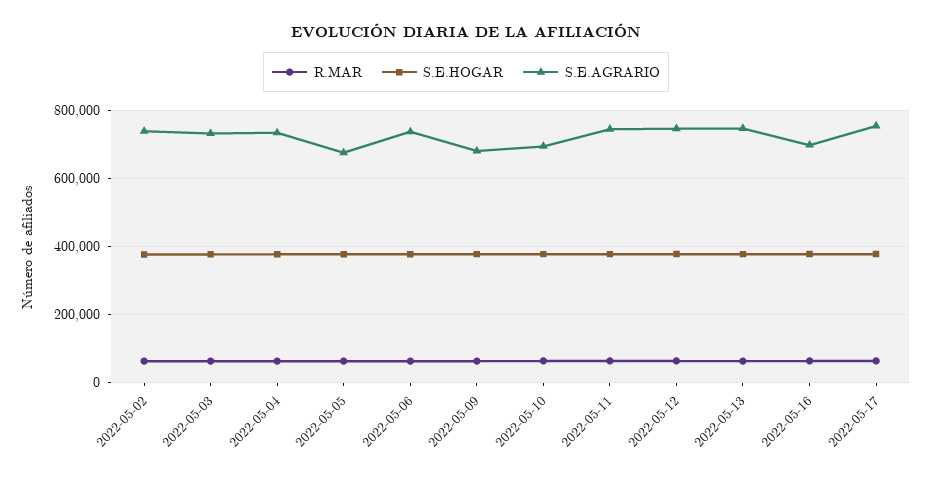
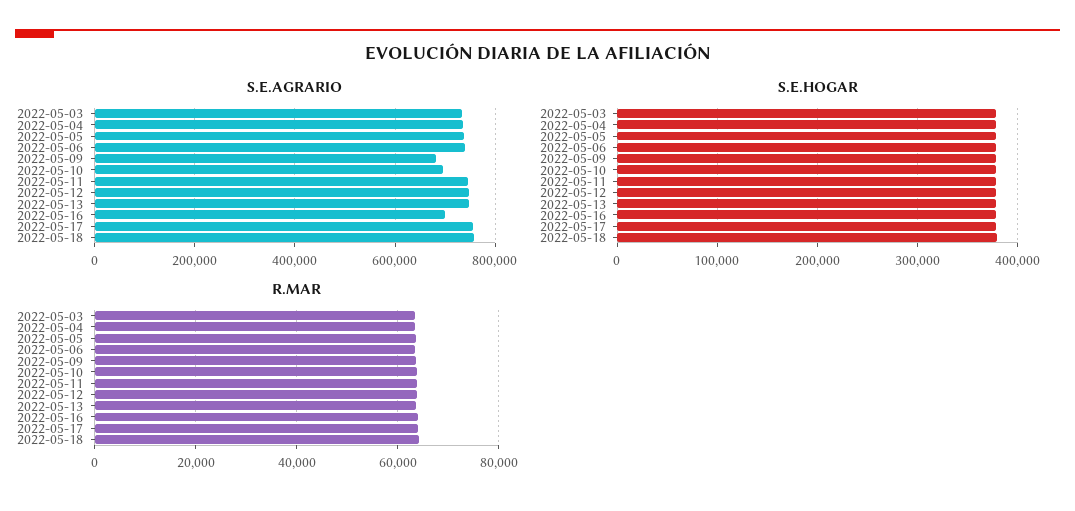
R.MAR, 2022-05-02: 60000 -> none
S.E.HOGAR, 2022-05-02: 380000 -> none
S.E.AGRARIO, 2022-05-02: 740000 -> none
S.E.AGRARIO, 2022-05-05: 680000 -> 740000
S.E.AGRARIO, 2022-05-18: none -> 760000
S.E.HOGAR, 2022-05-18: none -> 380000
R.MAR, 2022-05-18: none -> 64000

